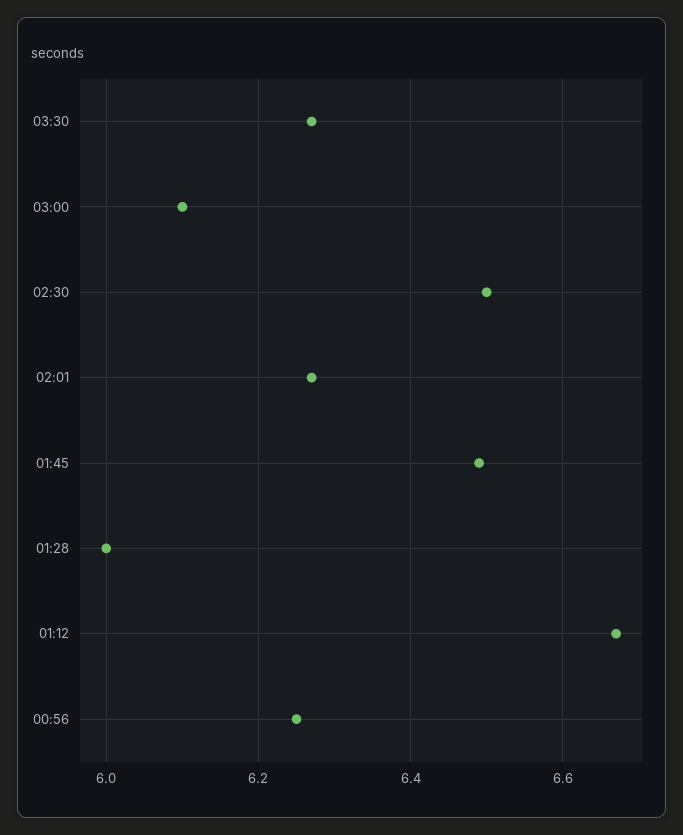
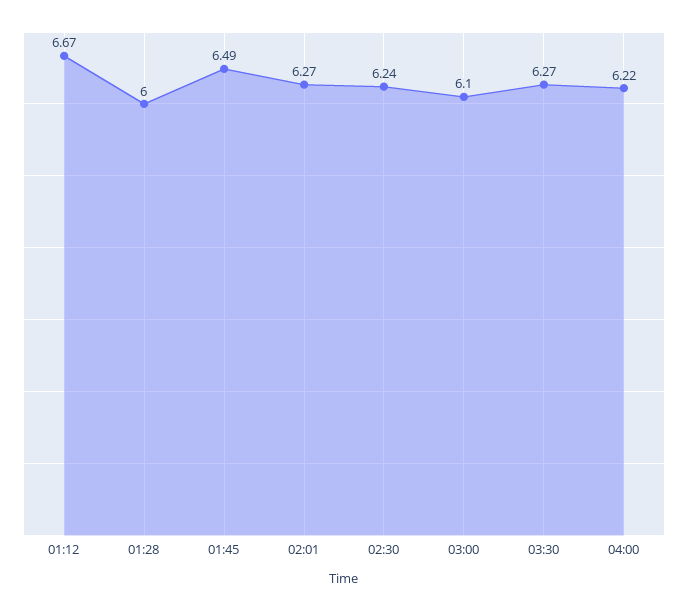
02:30: 6.5 -> 6.24
00:56: 6.25 -> none
04:00: none -> 6.22

